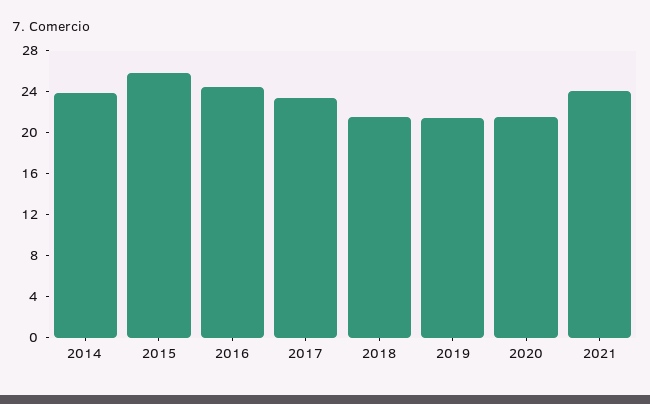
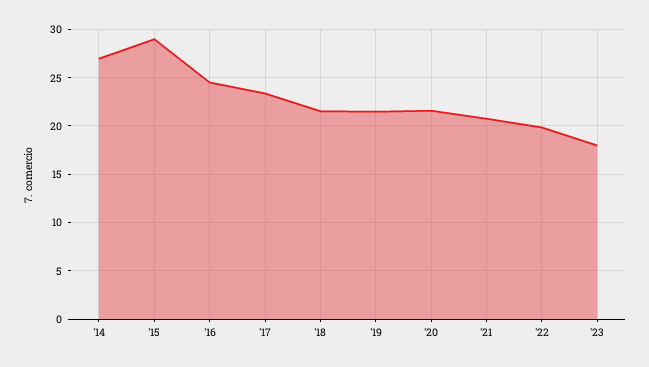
2014: 24 -> 27
2015: 26 -> 29
2021: 24 -> 21
'22: none -> 20
'23: none -> 18

